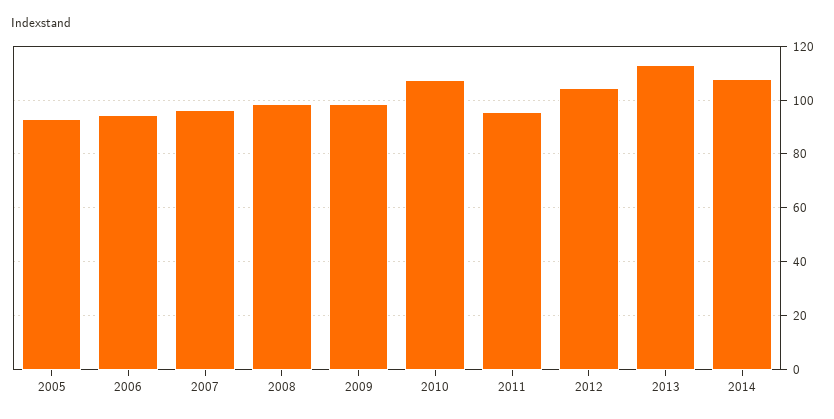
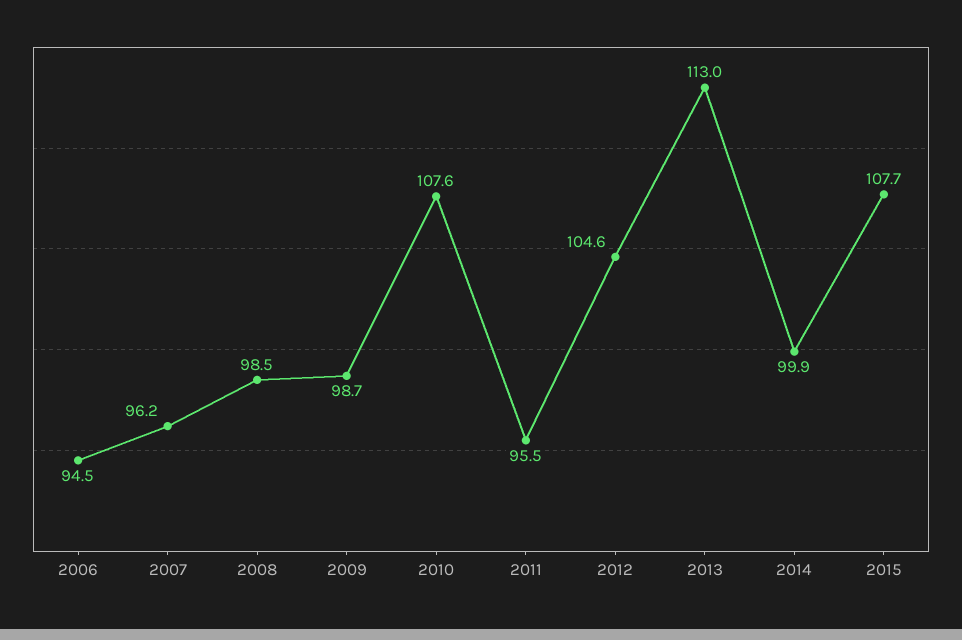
2005: 92.5 -> none
2014: 107.5 -> 99.9
2015: none -> 107.7

